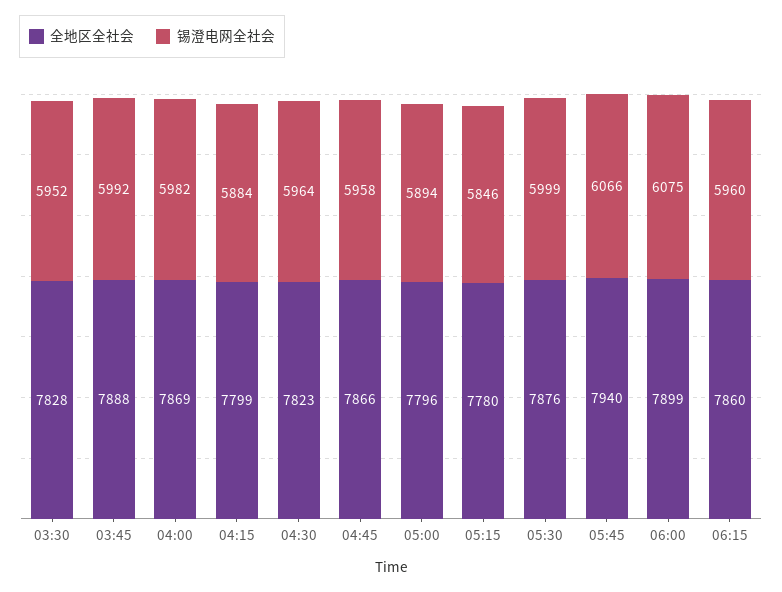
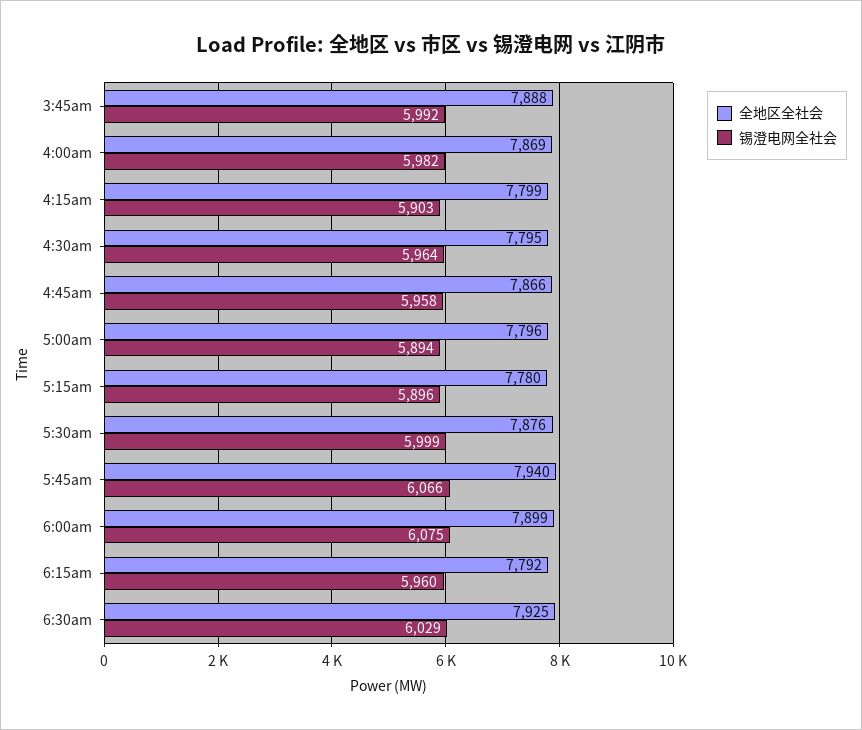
全地区全社会, 03:30: 7828 -> none
锡澄电网全社会, 03:30: 5952 -> none
锡澄电网全社会, 04:15: 5884 -> 5903
全地区全社会, 04:30: 7823 -> 7795
锡澄电网全社会, 05:15: 5846 -> 5896
全地区全社会, 06:15: 7860 -> 7792
全地区全社会, 6:30am: none -> 7925
锡澄电网全社会, 6:30am: none -> 6029

